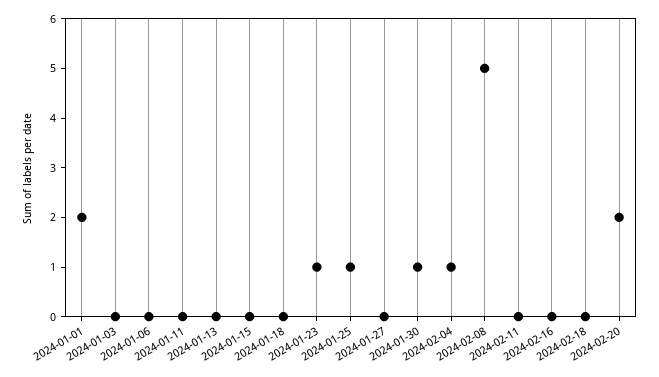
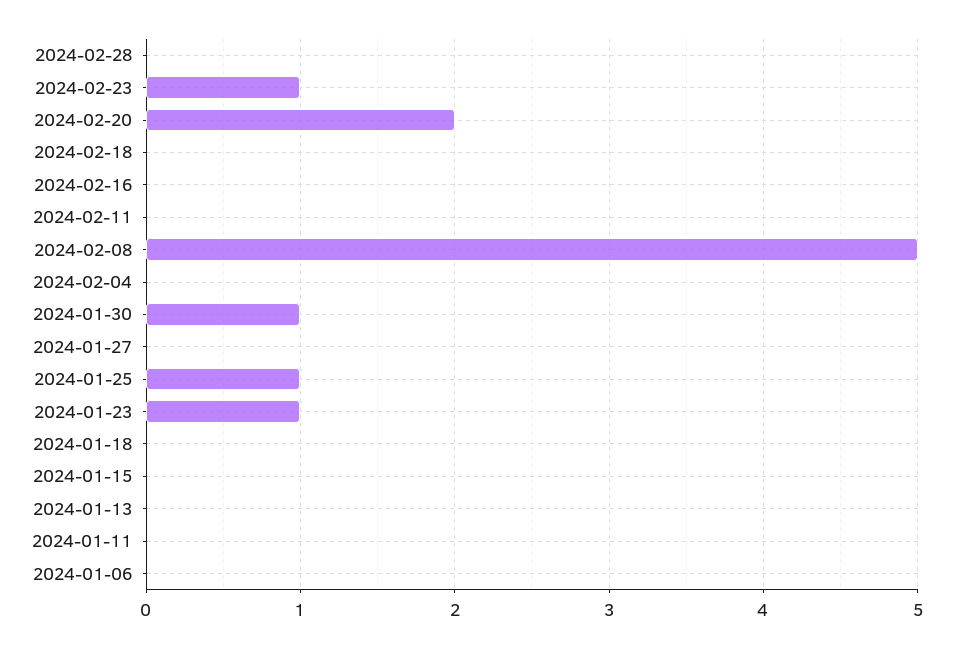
2024-01-01: 2 -> none
2024-01-03: 0 -> none
2024-02-04: 1 -> 0
2024-02-28: none -> 0
2024-02-23: none -> 1

